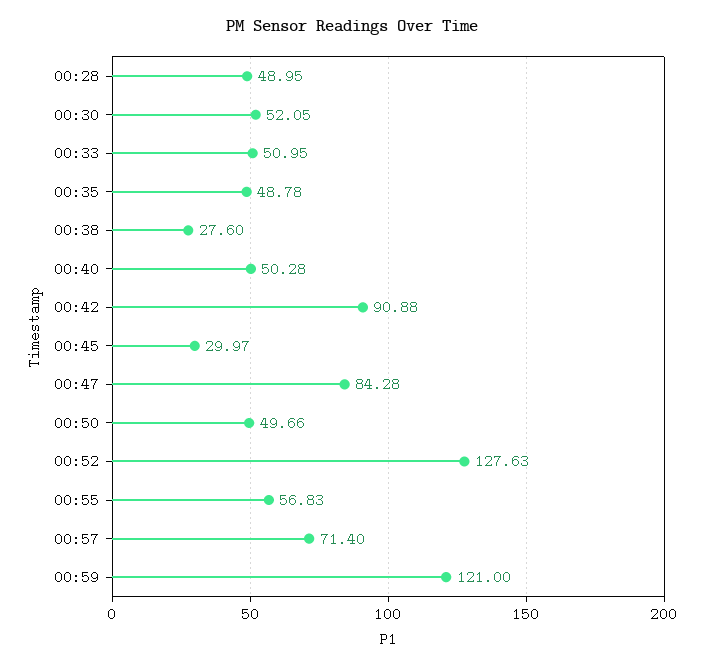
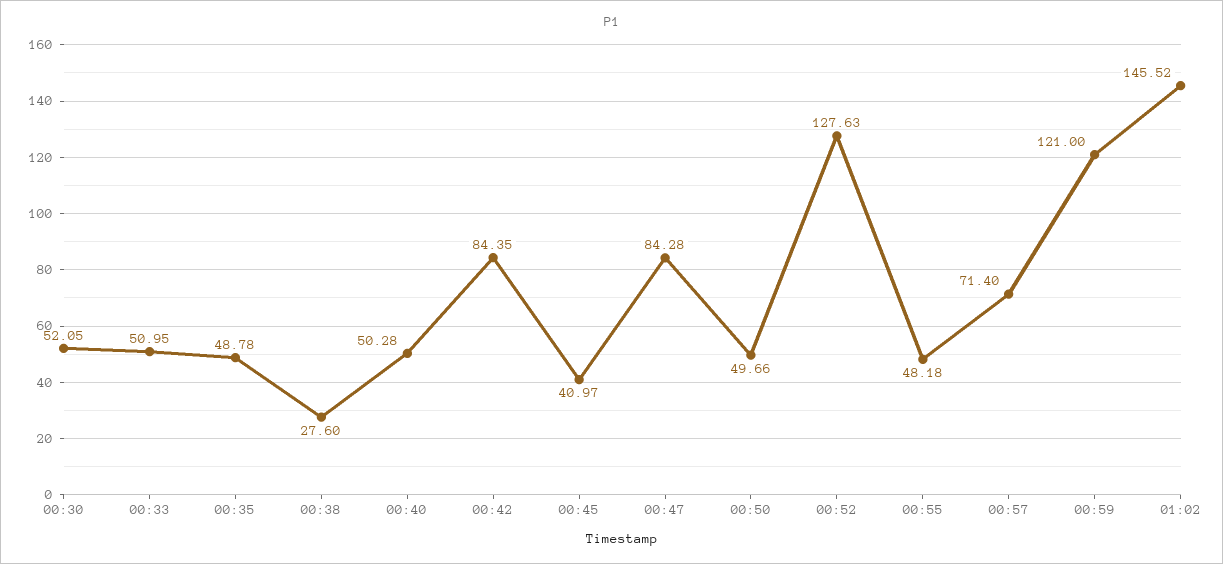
00:28: 48.95 -> none
00:42: 90.88 -> 84.35
00:45: 29.97 -> 40.97
00:55: 56.83 -> 48.18
01:02: none -> 145.52

